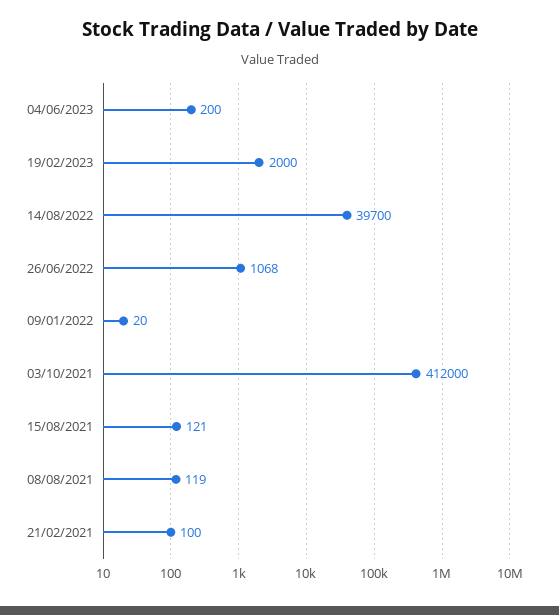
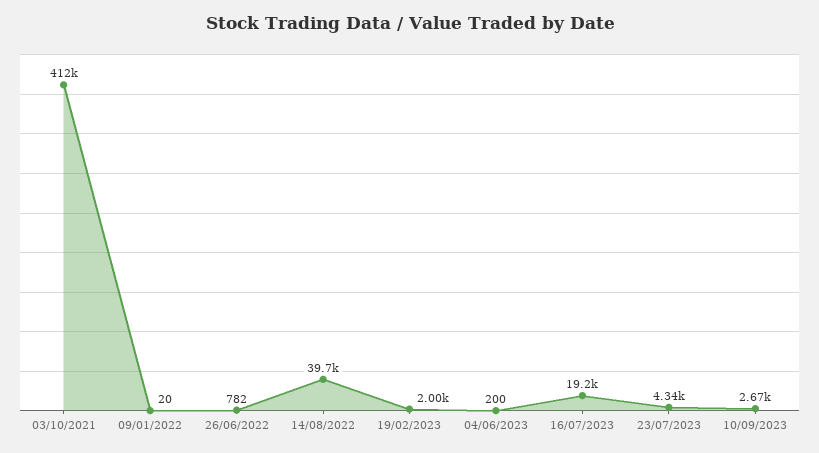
26/06/2022: 1068 -> 782
15/08/2021: 121 -> none
08/08/2021: 119 -> none
21/02/2021: 100 -> none
16/07/2023: none -> 19200
23/07/2023: none -> 4340
10/09/2023: none -> 2670

